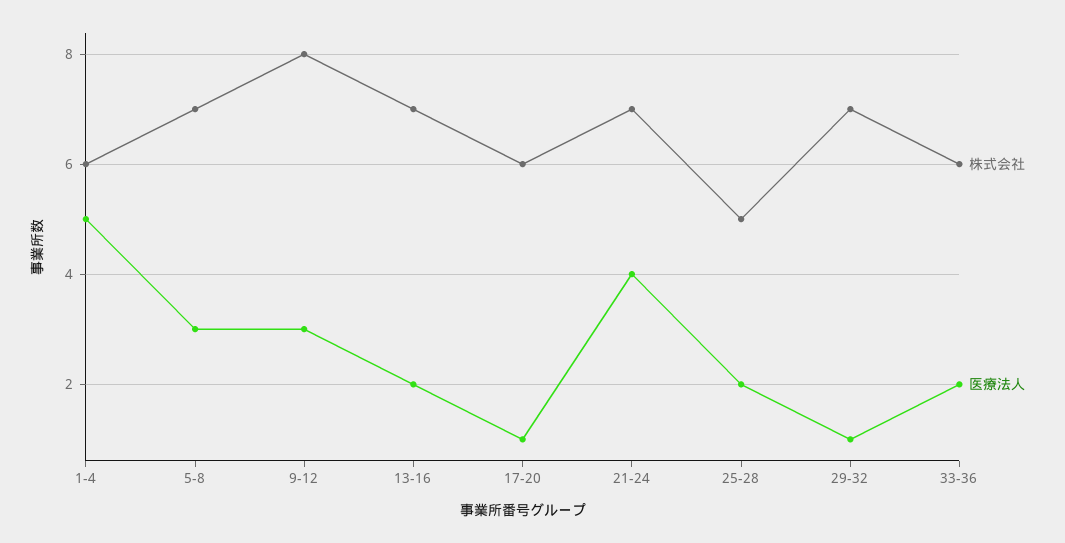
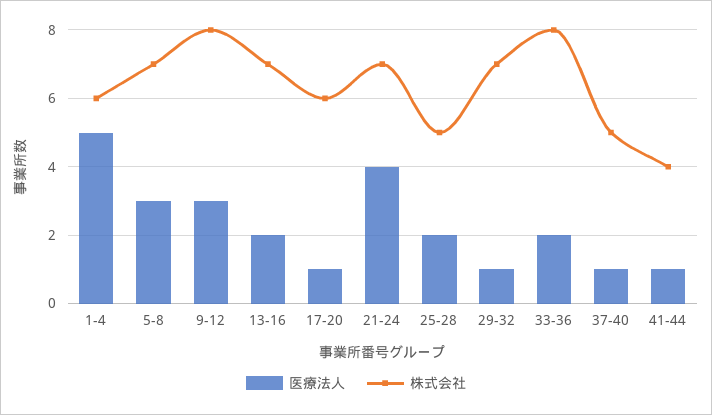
株式会社, 33-36: 6 -> 8
医療法人, 37-40: none -> 1
株式会社, 37-40: none -> 5
医療法人, 41-44: none -> 1
株式会社, 41-44: none -> 4

